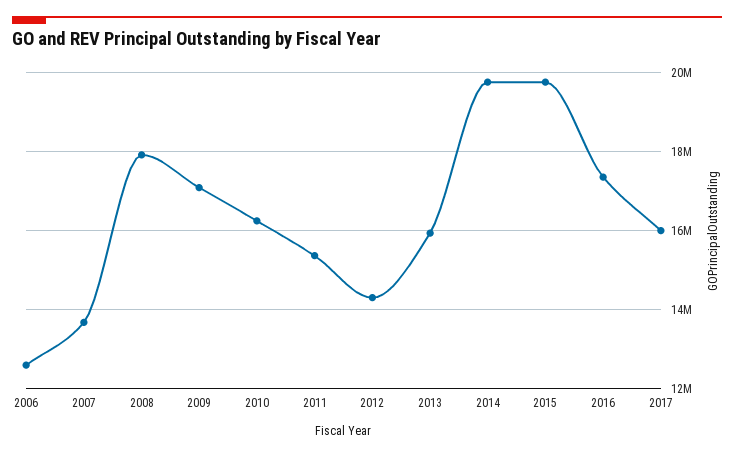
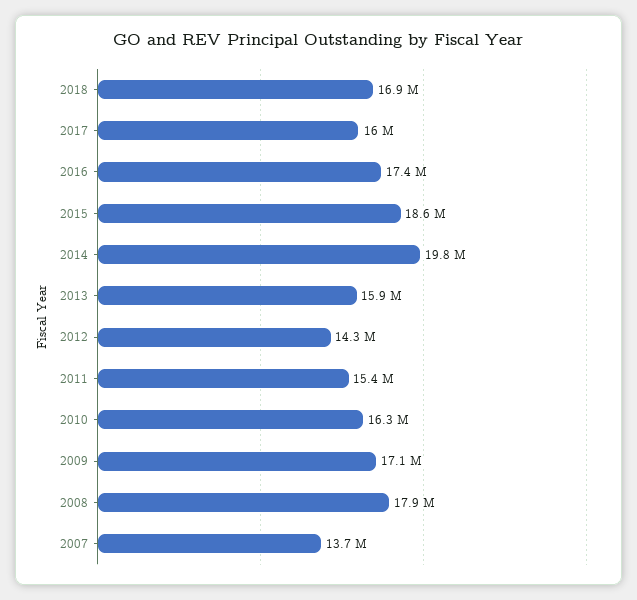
2006: 12600000 -> none
2015: 19800000 -> 18600000
2018: none -> 16900000

